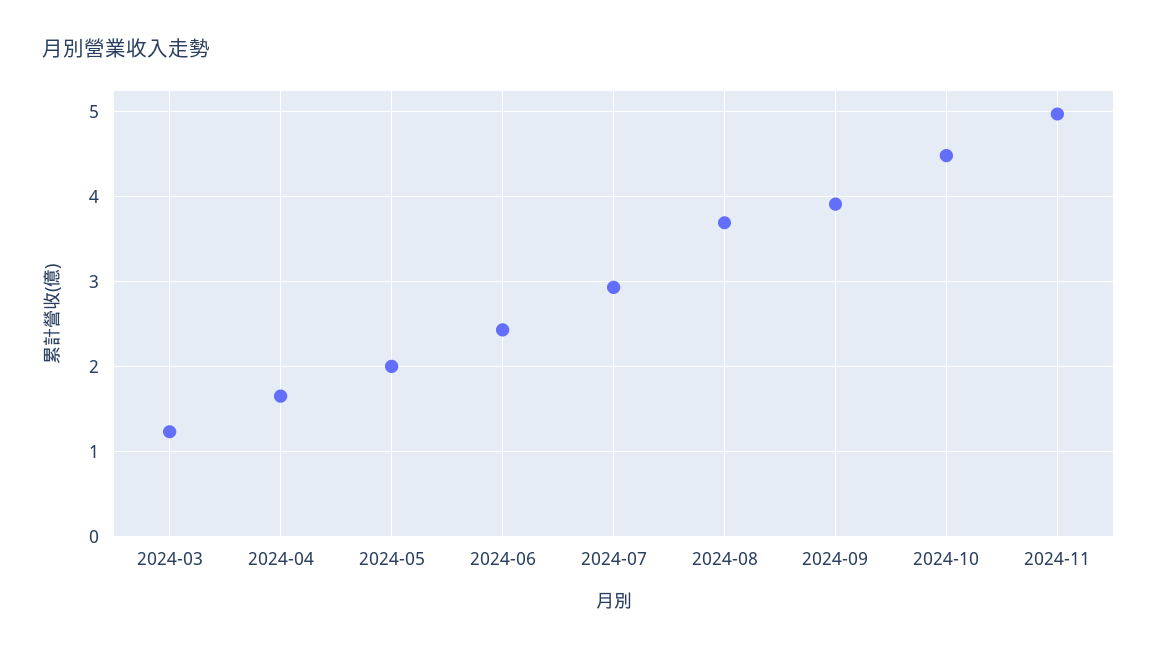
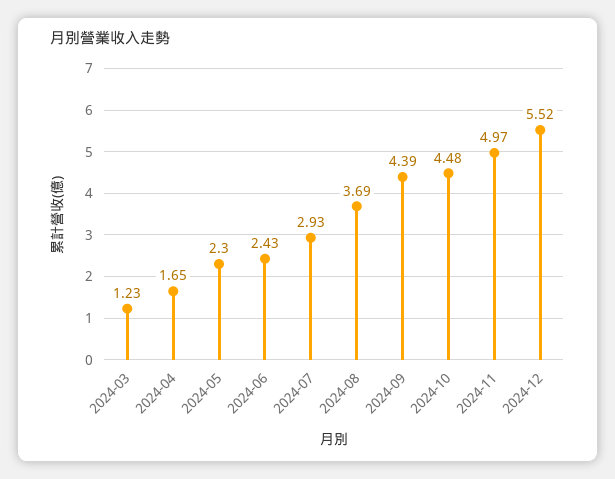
2024-05: 2 -> 2.3
2024-09: 3.9 -> 4.39
2024-12: none -> 5.52

